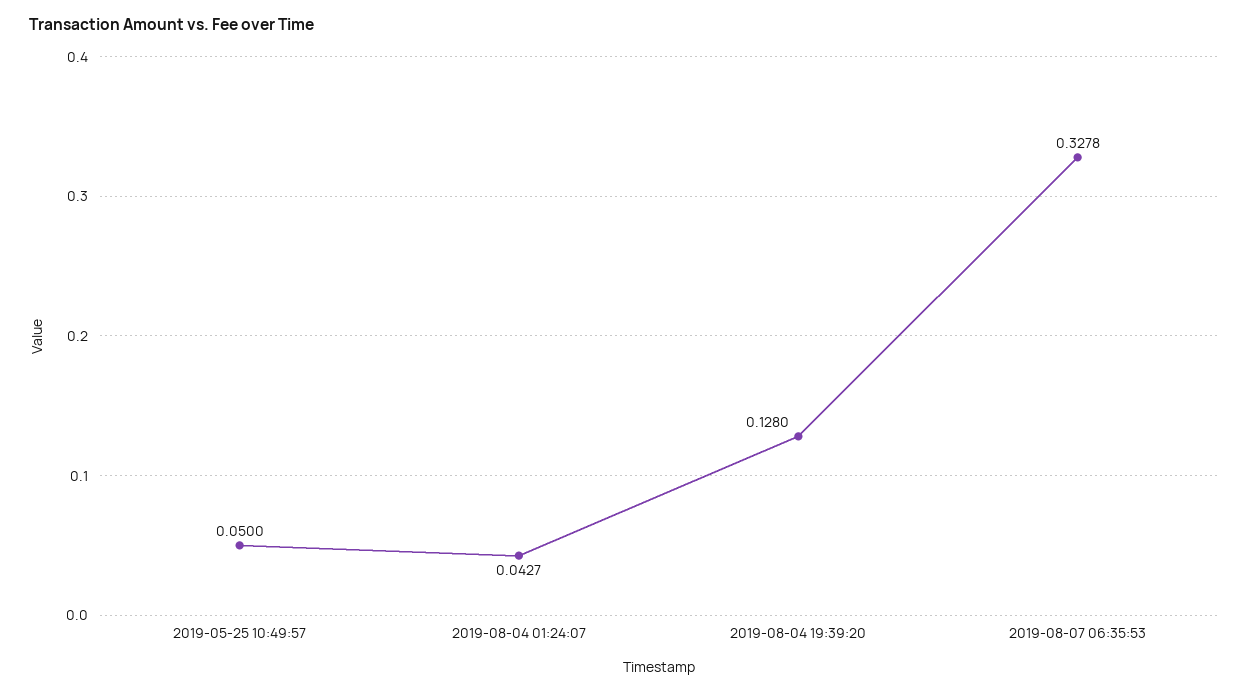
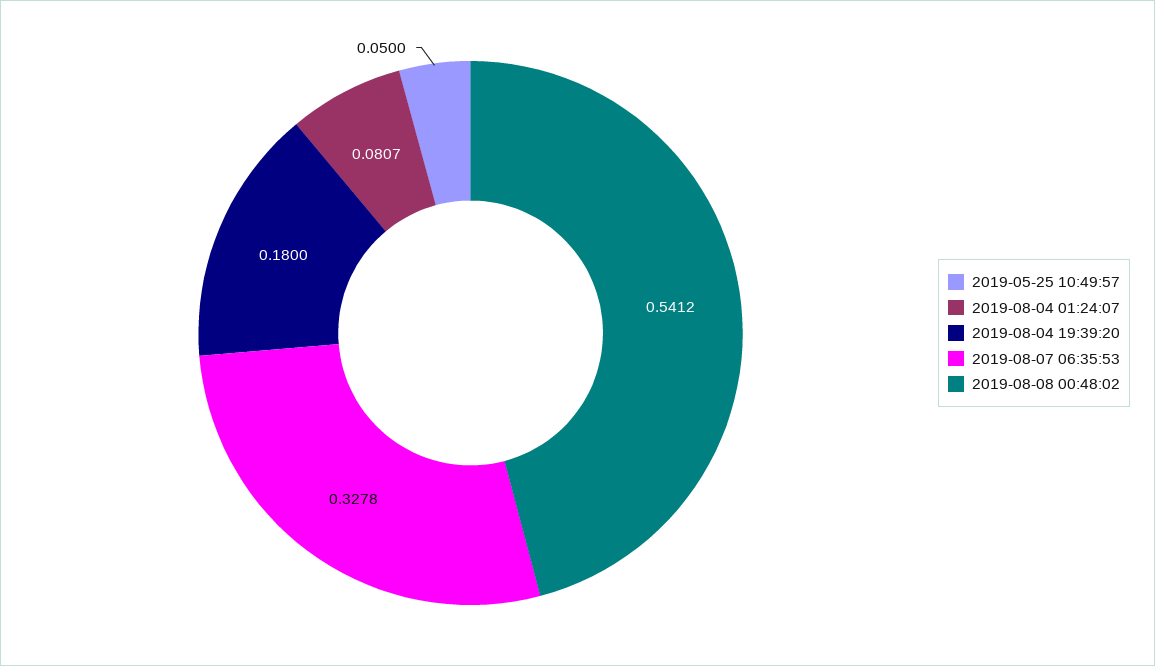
2019-08-04 01:24:07: 0.0427 -> 0.0807
2019-08-04 19:39:20: 0.128 -> 0.18
2019-08-08 00:48:02: none -> 0.5412

